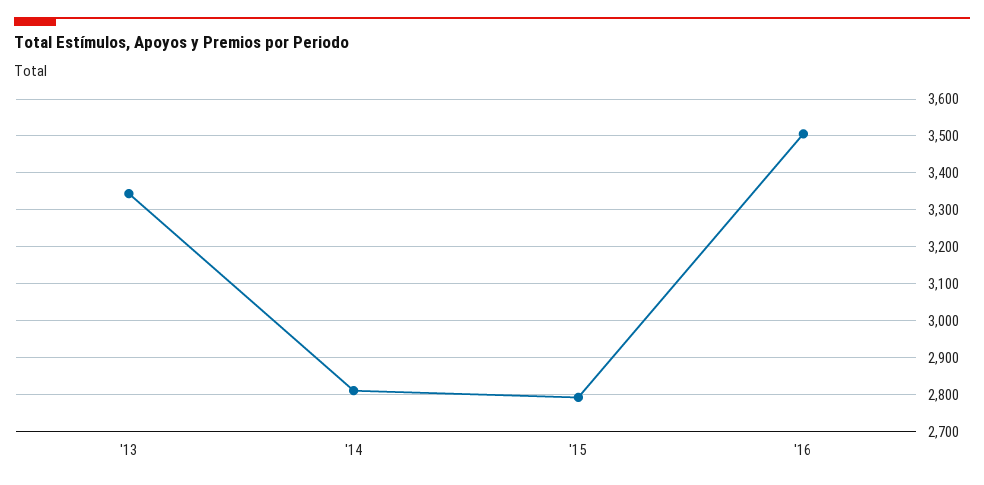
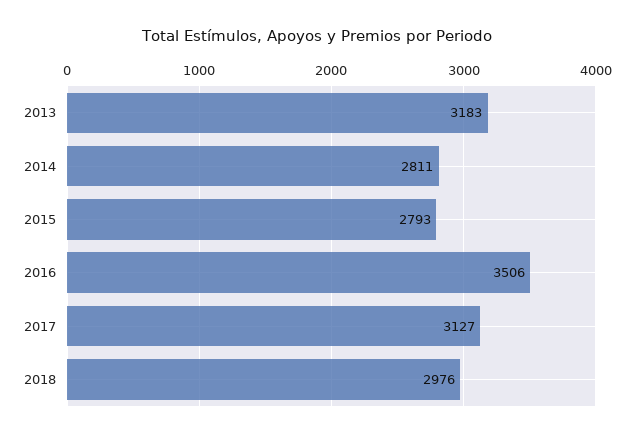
'13: 3340 -> 3183
2017: none -> 3127
2018: none -> 2976

